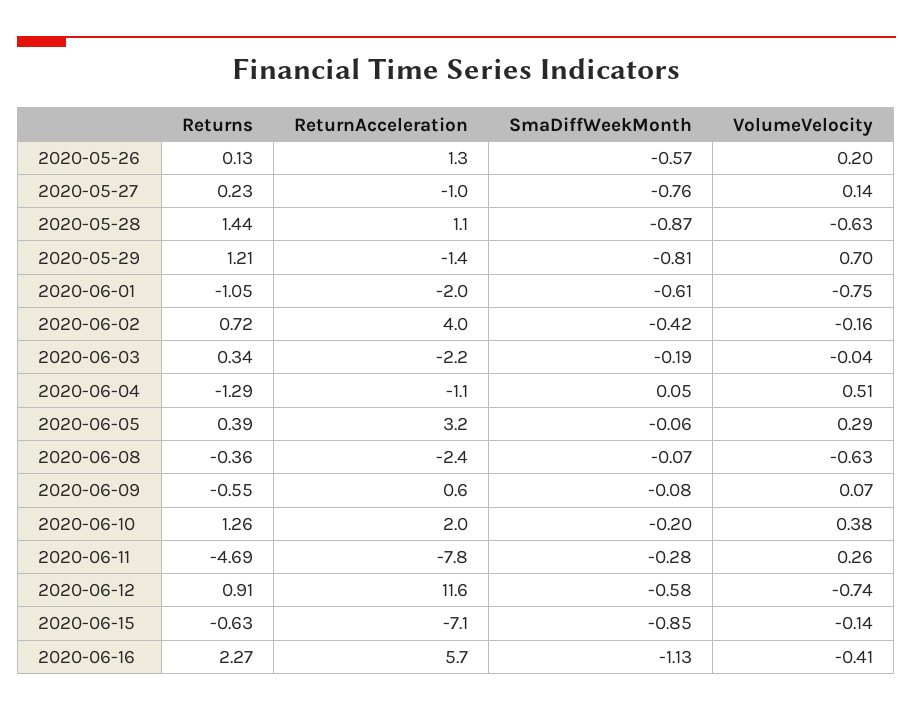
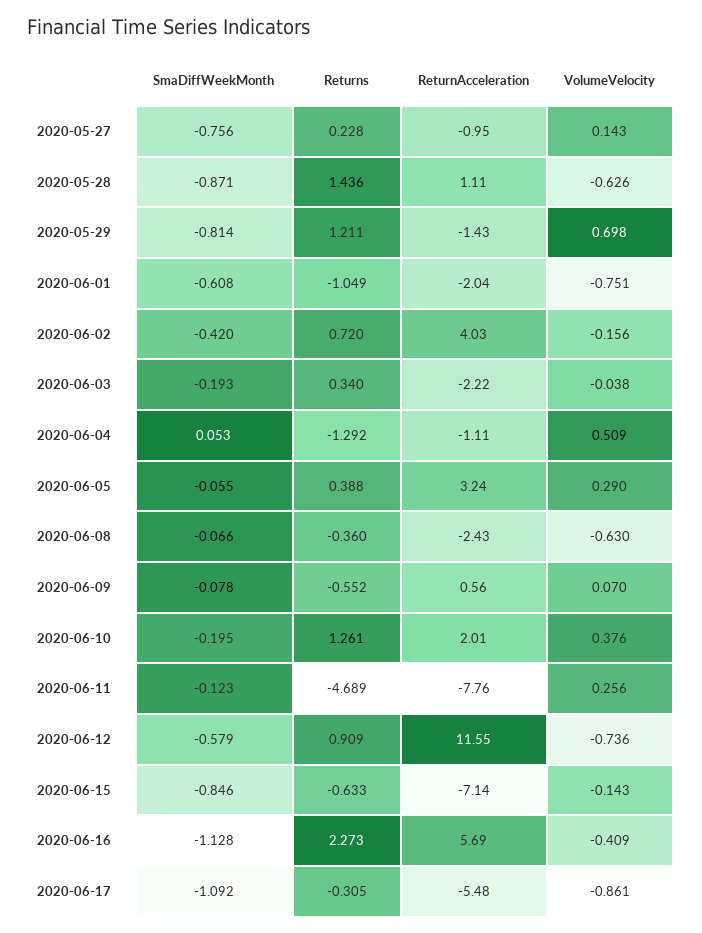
Returns, 2020-05-26: 0.13 -> none
ReturnAcceleration, 2020-05-26: 1.3 -> none
SmaDiffWeekMonth, 2020-05-26: -0.57 -> none
VolumeVelocity, 2020-05-26: 0.2 -> none
SmaDiffWeekMonth, 2020-06-11: -0.28 -> -0.123
SmaDiffWeekMonth, 2020-06-17: none -> -1.092
Returns, 2020-06-17: none -> -0.305
ReturnAcceleration, 2020-06-17: none -> -5.48
VolumeVelocity, 2020-06-17: none -> -0.861

